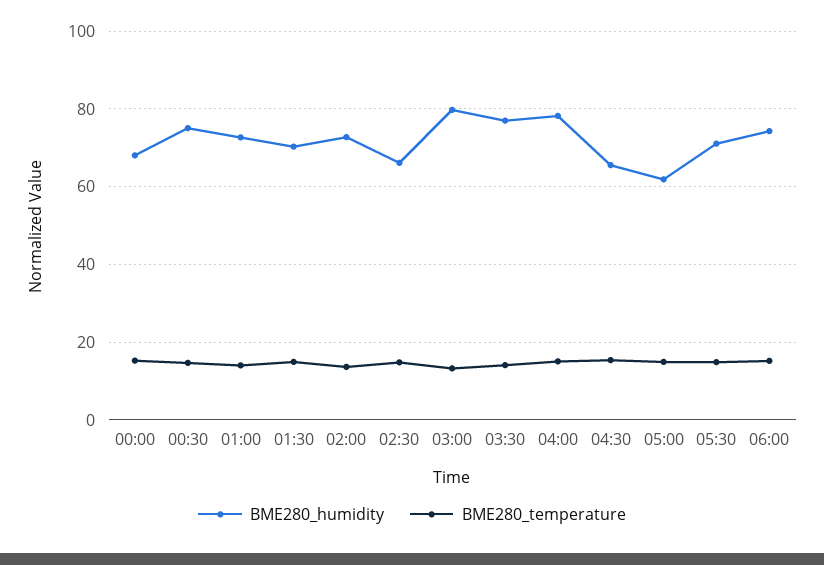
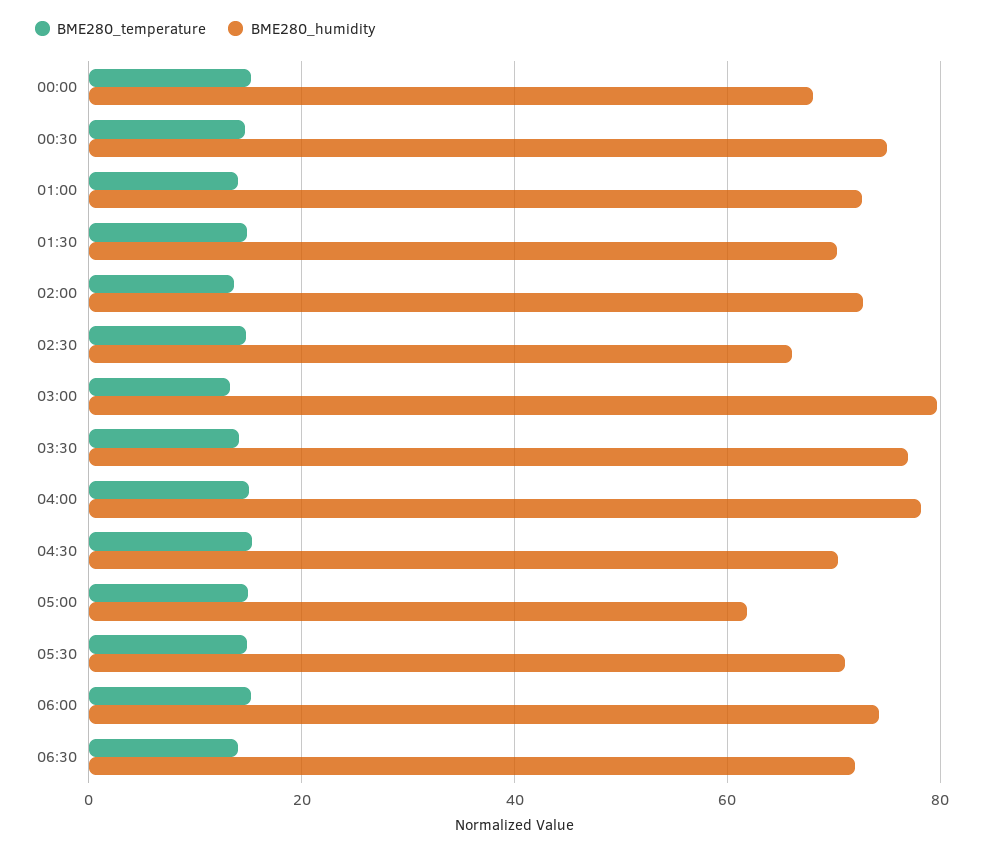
BME280_humidity, 04:30: 66 -> 70
BME280_temperature, 06:30: none -> 14
BME280_humidity, 06:30: none -> 72

